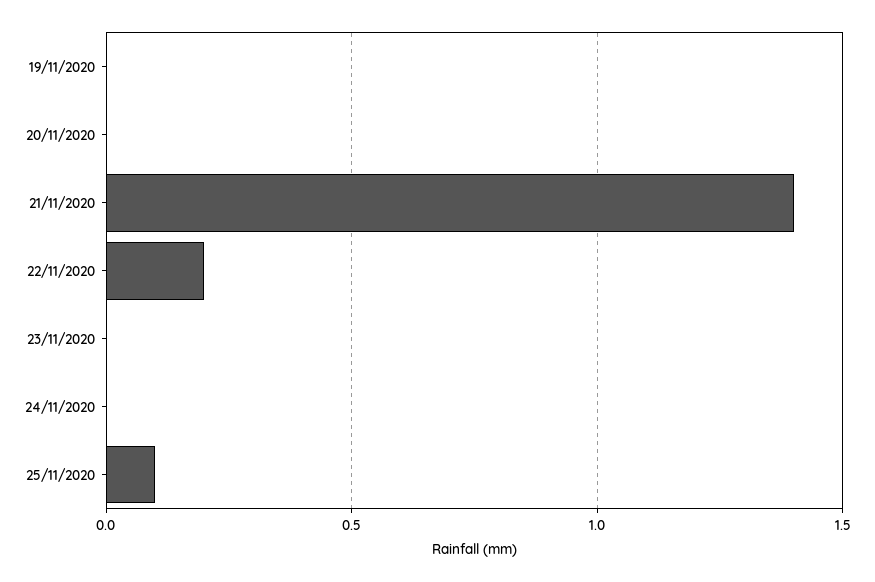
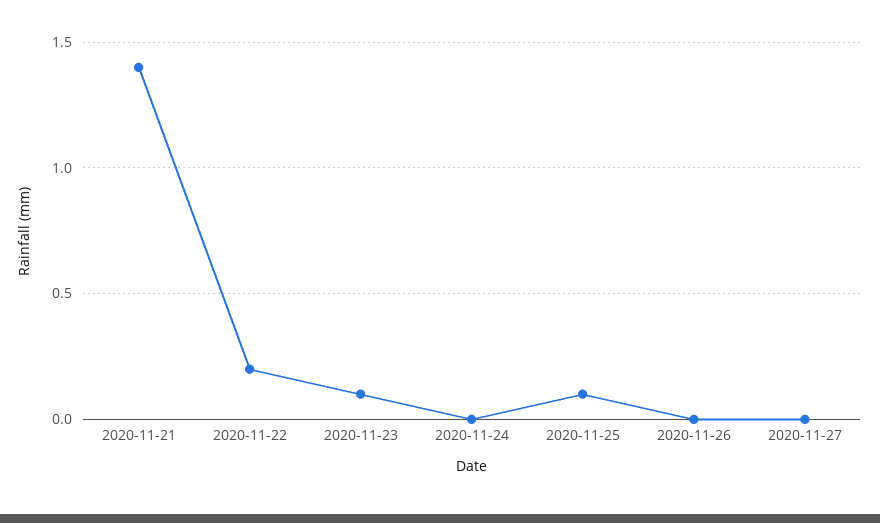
19/11/2020: 0 -> none
20/11/2020: 0 -> none
23/11/2020: 0 -> 0.1
2020-11-26: none -> 0
2020-11-27: none -> 0

